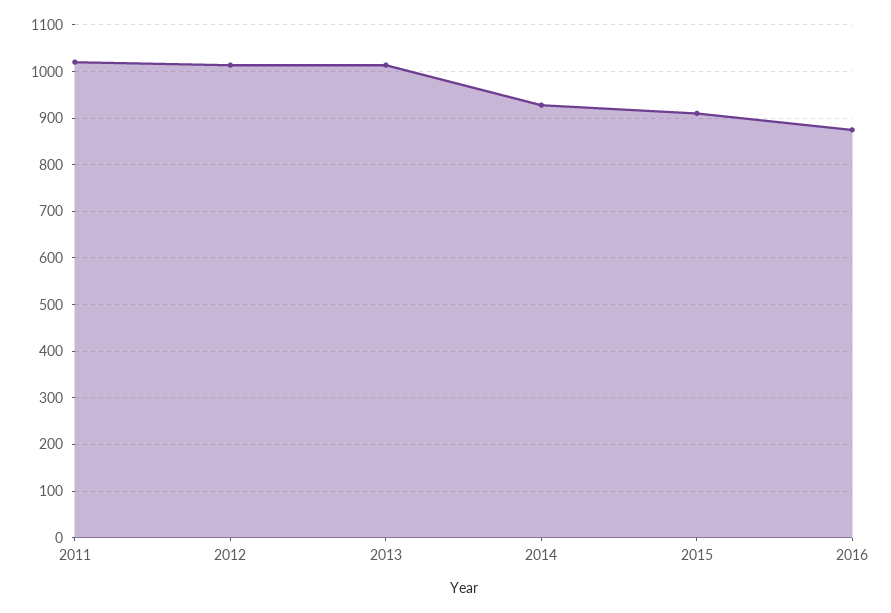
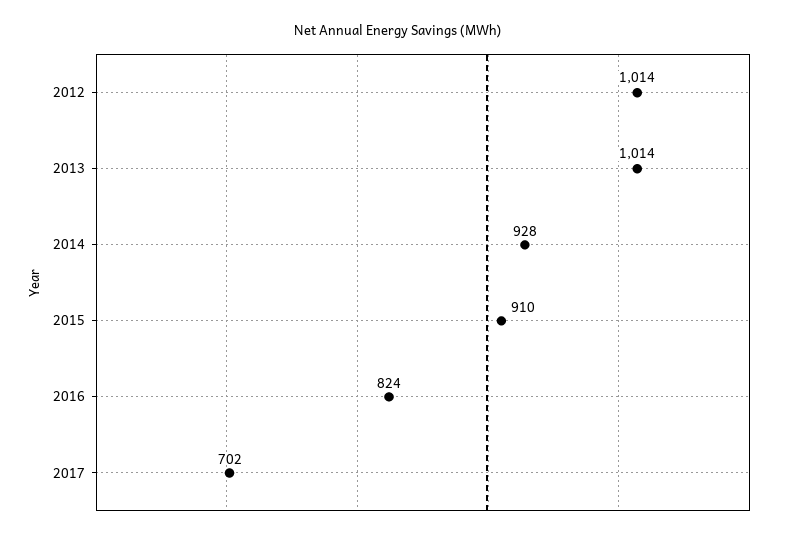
2011: 1020 -> none
2016: 880 -> 824
2017: none -> 702

